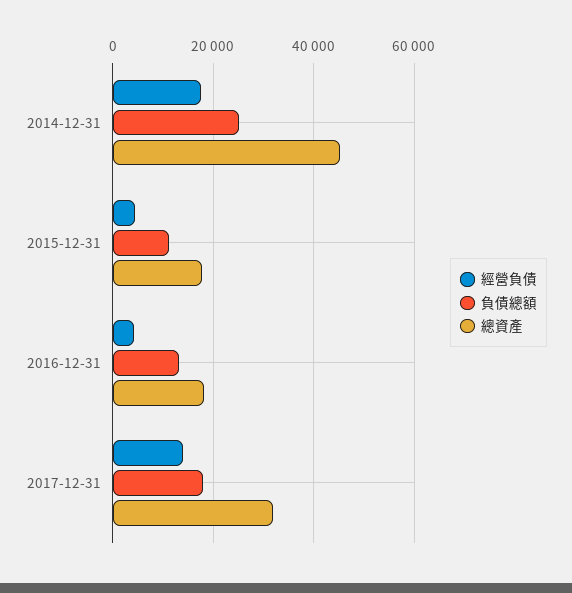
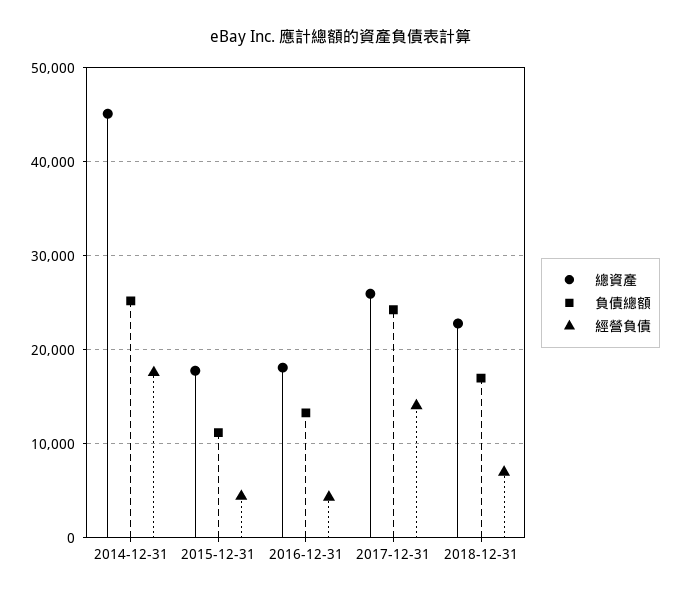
負債總額, 2017-12-31: 18000 -> 24000
總資產, 2017-12-31: 32000 -> 26000
總資產, 2018-12-31: none -> 23000
負債總額, 2018-12-31: none -> 17000
經營負債, 2018-12-31: none -> 7000

